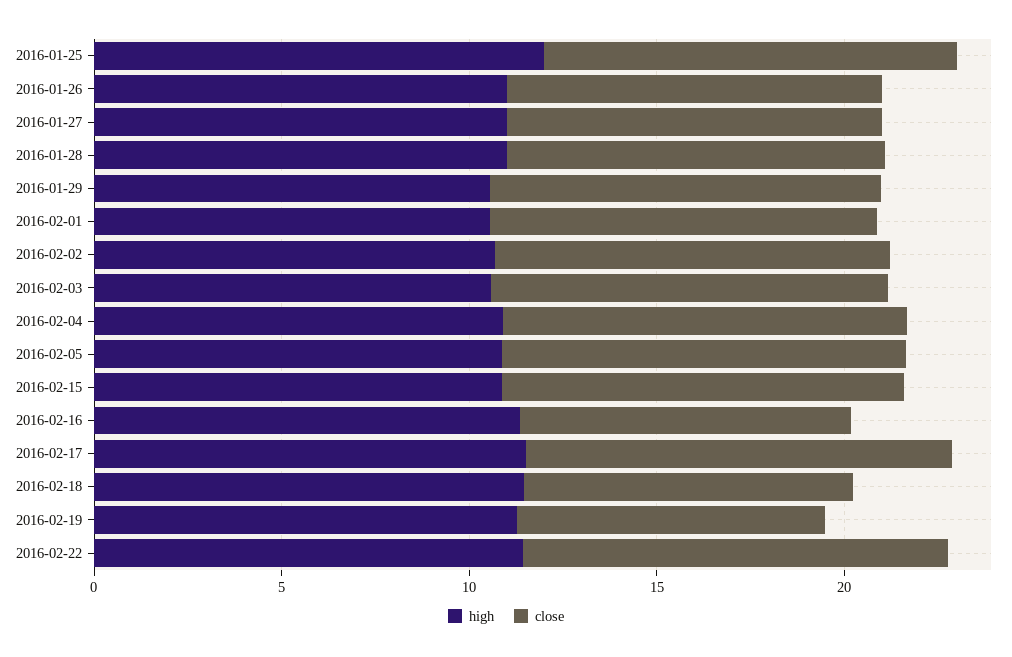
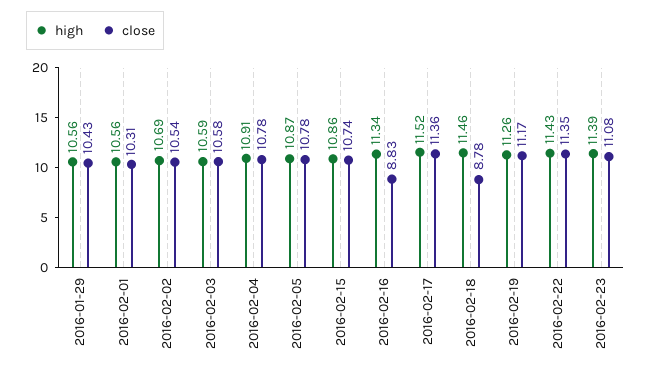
high, 2016-01-25: 12 -> none
close, 2016-01-25: 11 -> none
high, 2016-01-26: 11 -> none
close, 2016-01-26: 10 -> none
high, 2016-01-27: 11 -> none
close, 2016-01-27: 10 -> none
high, 2016-01-28: 11 -> none
close, 2016-01-28: 10 -> none
close, 2016-02-19: 8 -> 11.17
high, 2016-02-23: none -> 11.39
close, 2016-02-23: none -> 11.08

